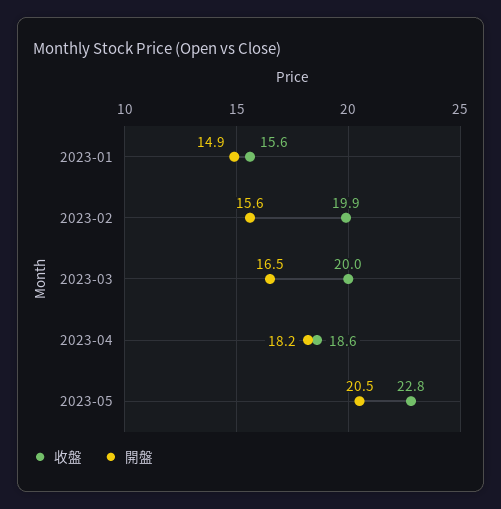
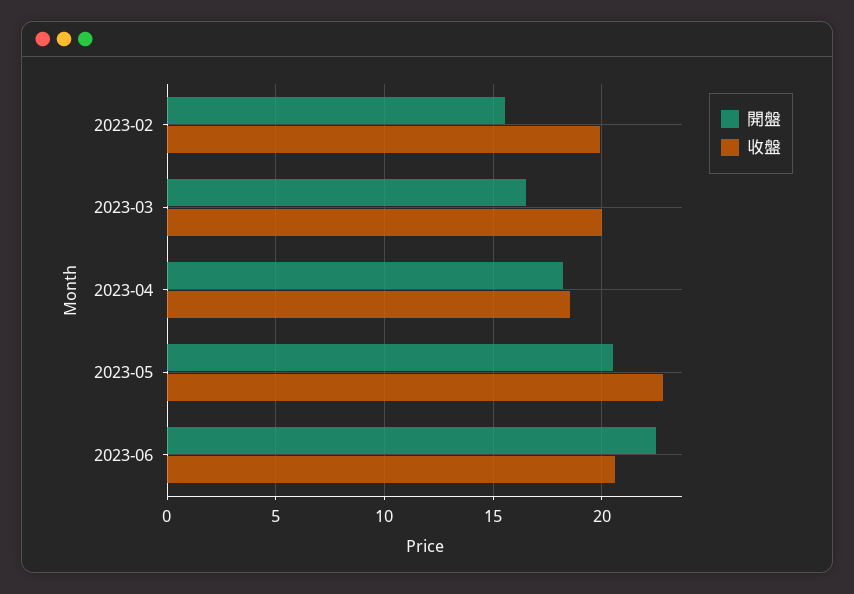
收盤, 2023-01: 15.6 -> none
開盤, 2023-01: 14.9 -> none
開盤, 2023-06: none -> 22.5
收盤, 2023-06: none -> 20.5

